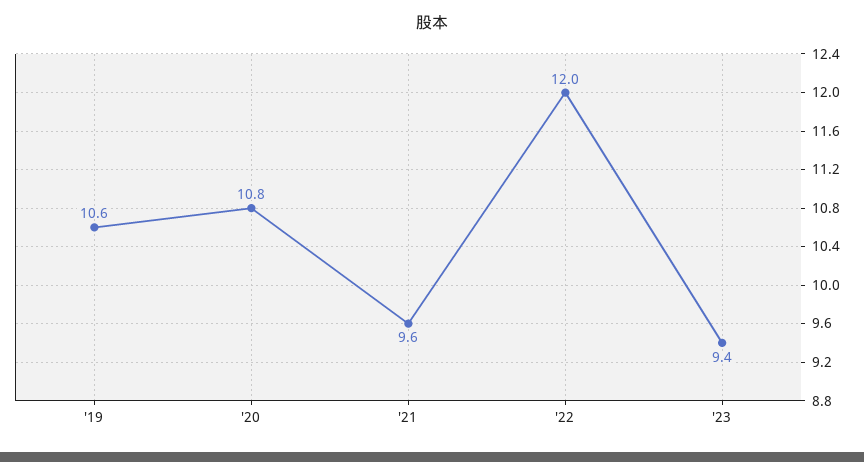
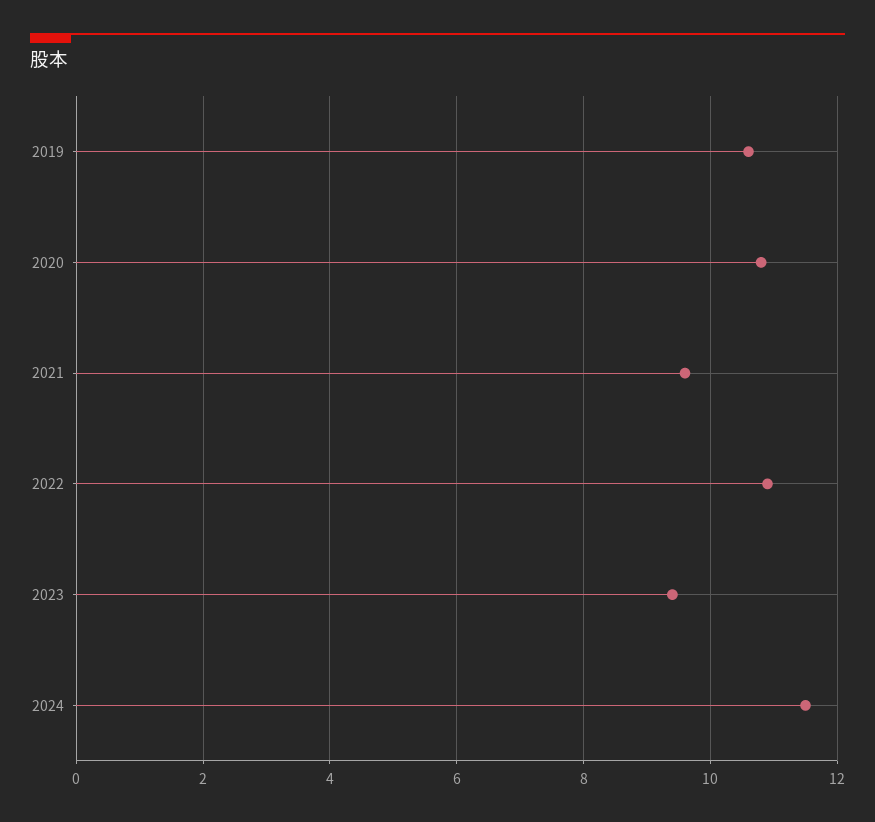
'22: 12 -> 11
2024: none -> 11.5

